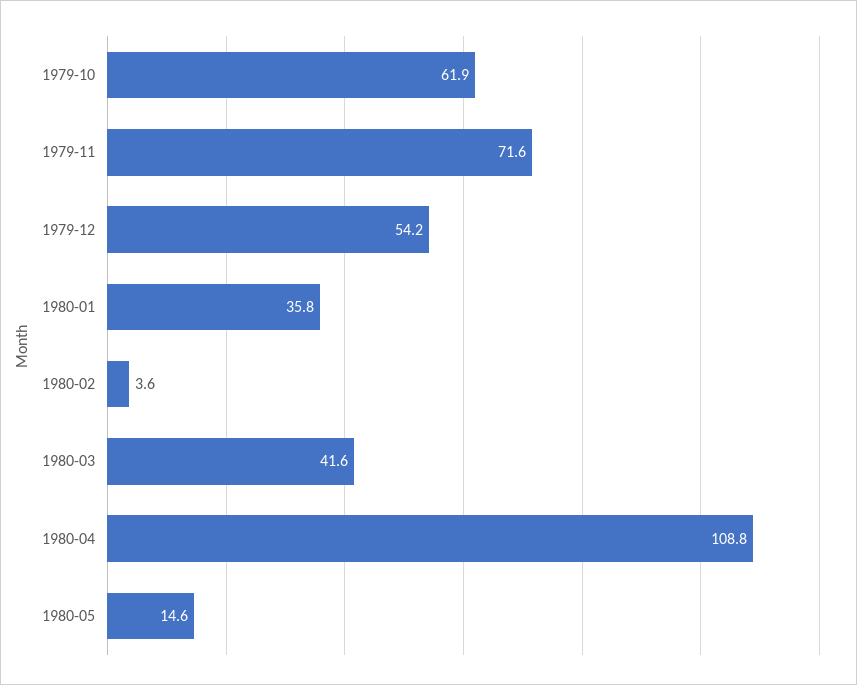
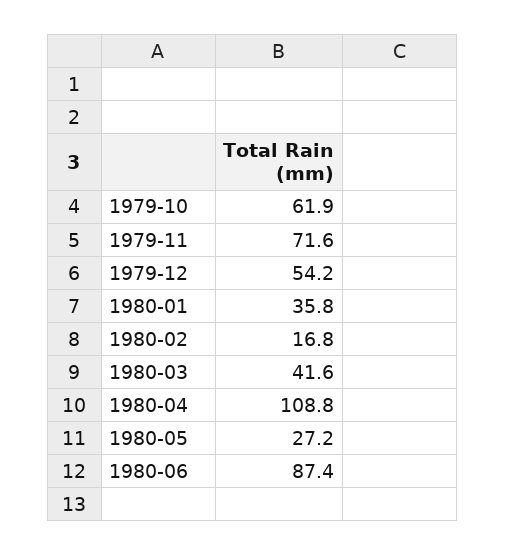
1980-02: 3.6 -> 16.8
1980-05: 14.6 -> 27.2
1980-06: none -> 87.4

